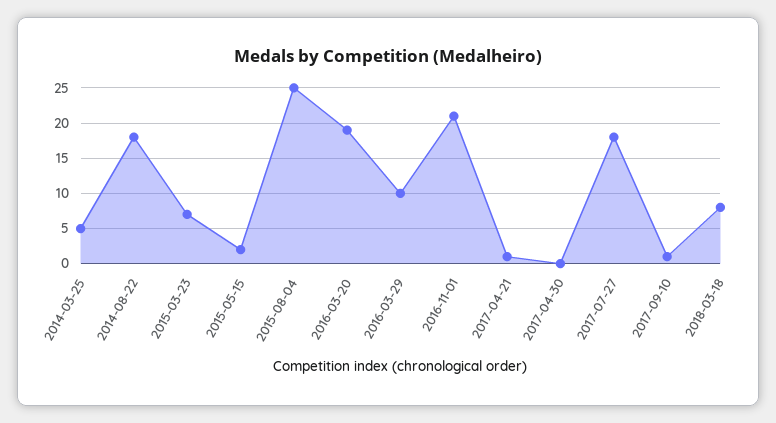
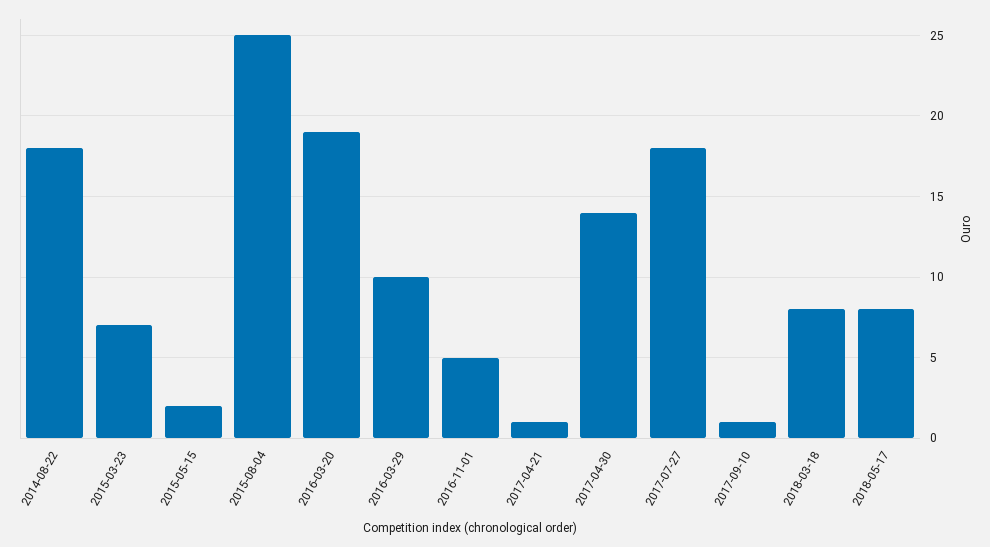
2014-03-25: 5 -> none
2016-11-01: 21 -> 5
2017-04-30: 0 -> 14
2018-05-17: none -> 8

